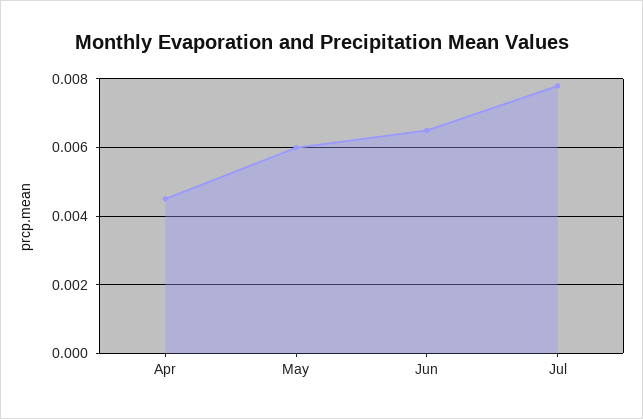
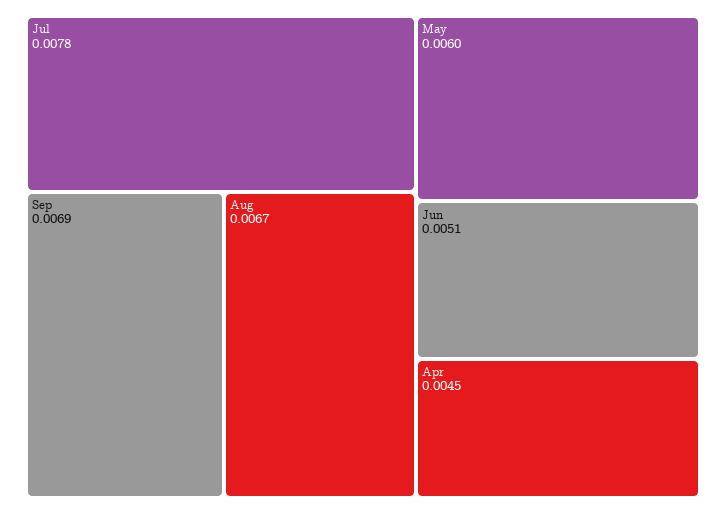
Jun: 0.0065 -> 0.0051
Sep: none -> 0.0069
Aug: none -> 0.0067

